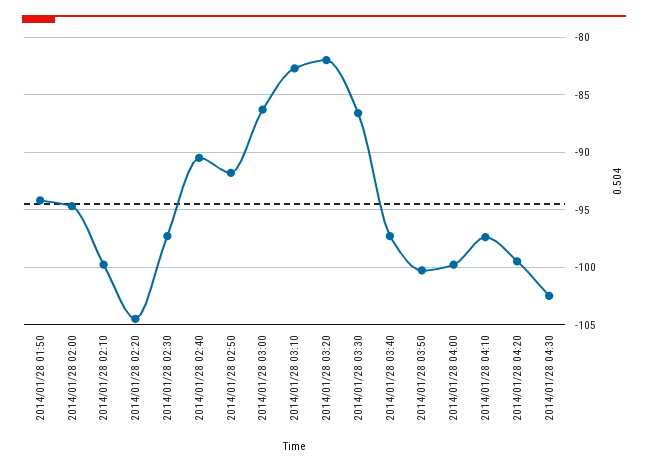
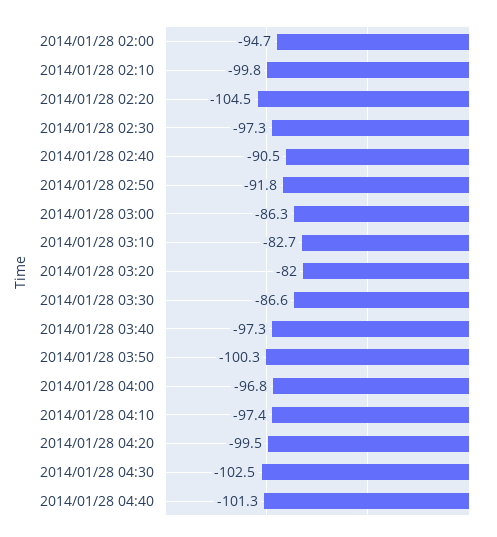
2014/01/28 01:50: -94 -> none
2014/01/28 04:00: -100 -> -96.8
2014/01/28 04:40: none -> -101.3

